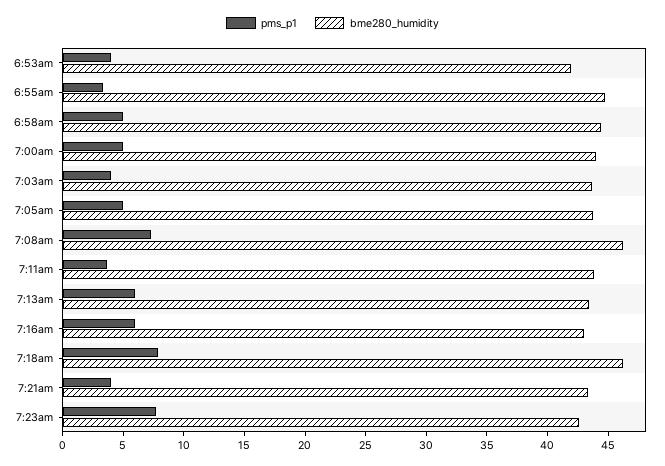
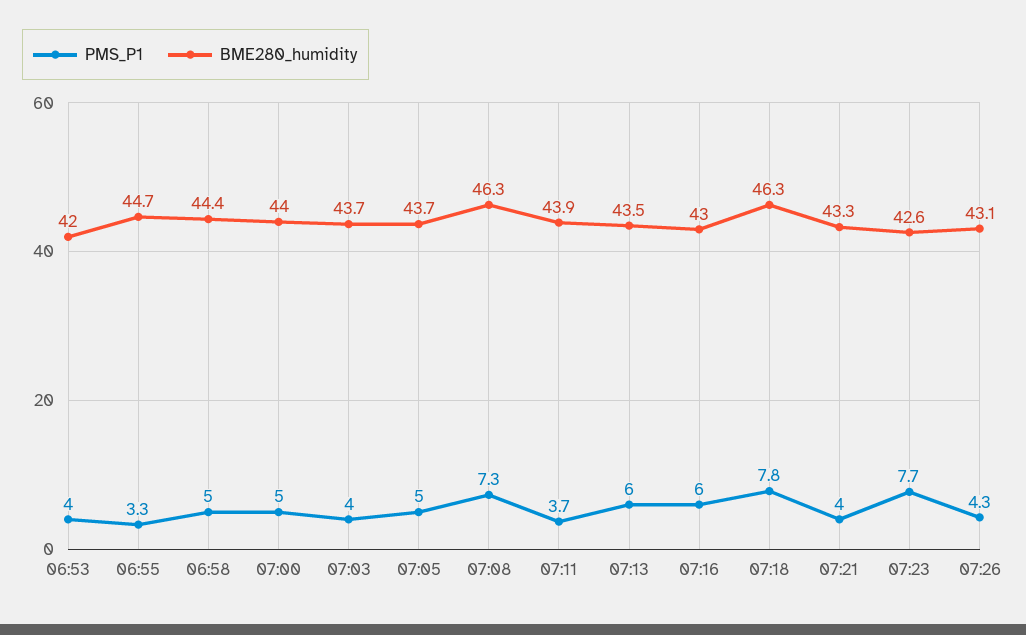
pms_p1, 07:26: none -> 4.3
bme280_humidity, 07:26: none -> 43.1

